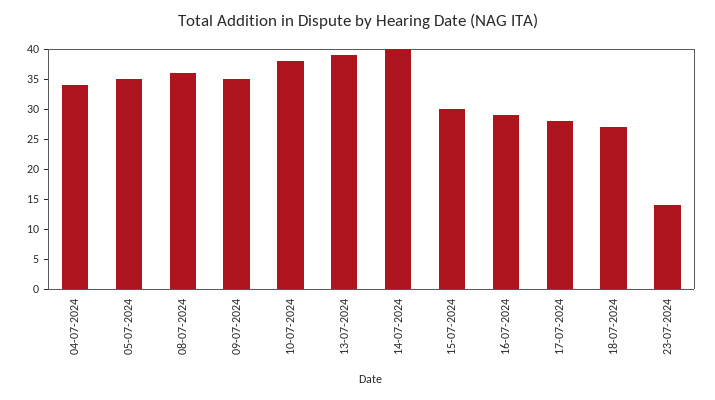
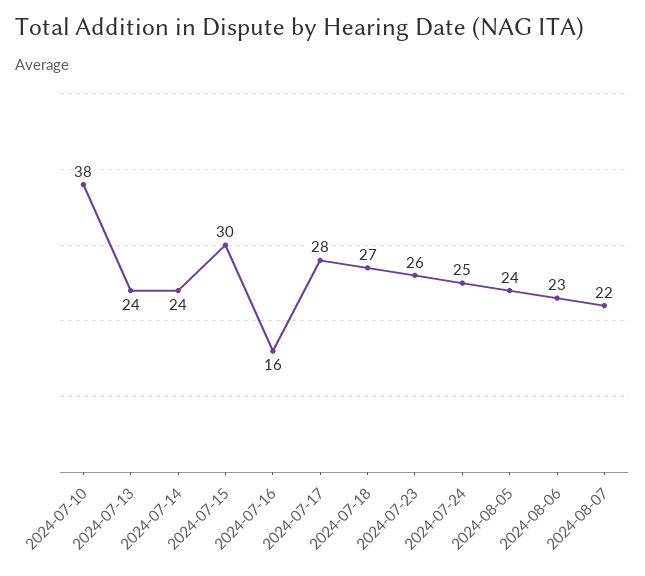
04-07-2024: 35 -> none
05-07-2024: 35 -> none
08-07-2024: 35 -> none
09-07-2024: 35 -> none
13-07-2024: 40 -> 24
14-07-2024: 40 -> 24
16-07-2024: 30 -> 16
23-07-2024: 15 -> 26
2024-07-24: none -> 25
2024-08-05: none -> 24
2024-08-06: none -> 23
2024-08-07: none -> 22

